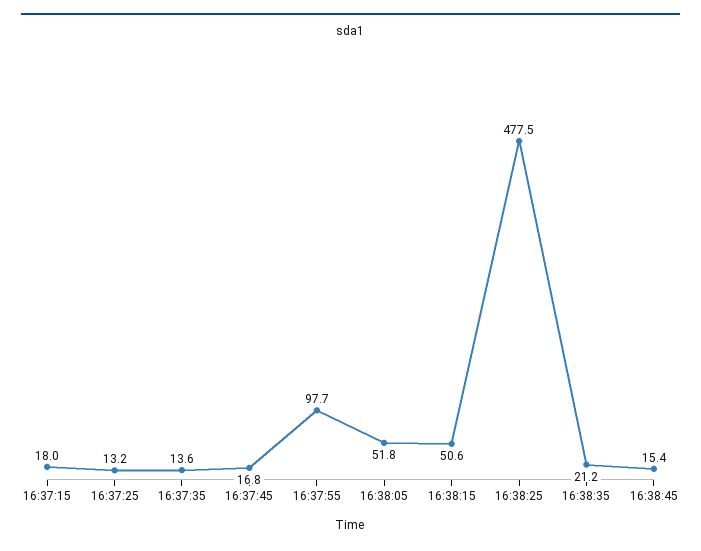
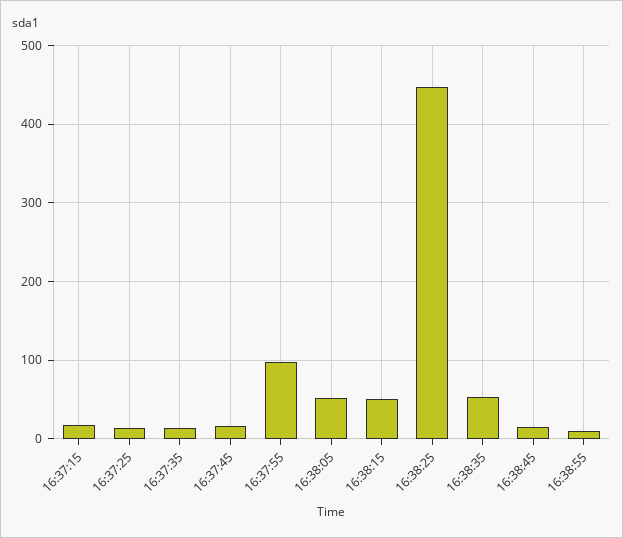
16:38:25: 477.5 -> 450
16:38:35: 21.2 -> 50
16:38:55: none -> 10

